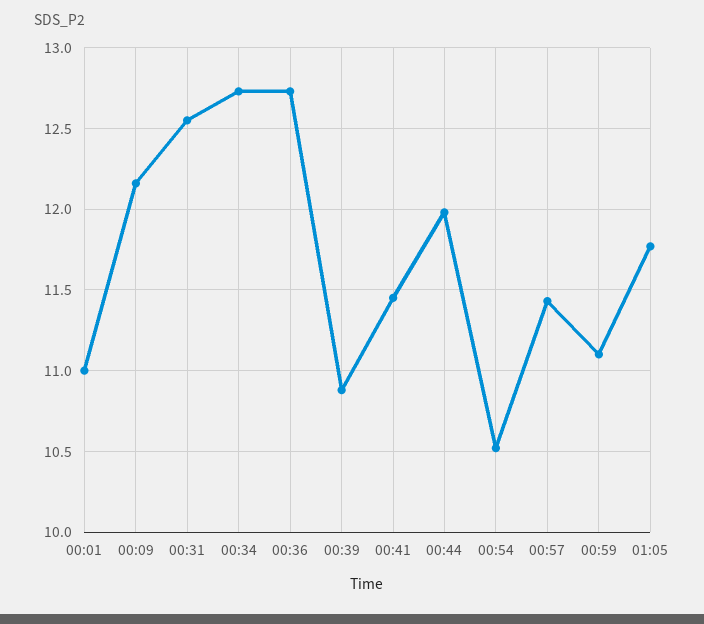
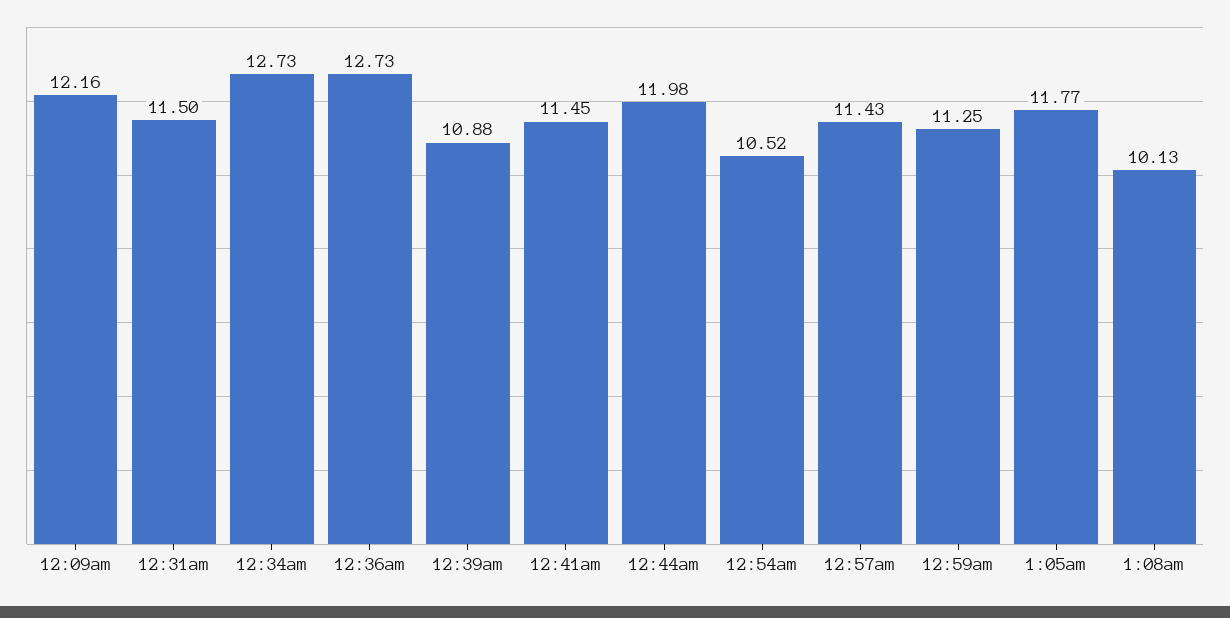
00:01: 11 -> none
00:31: 12.55 -> 11.5
00:59: 11.1 -> 11.25
1:08am: none -> 10.13

